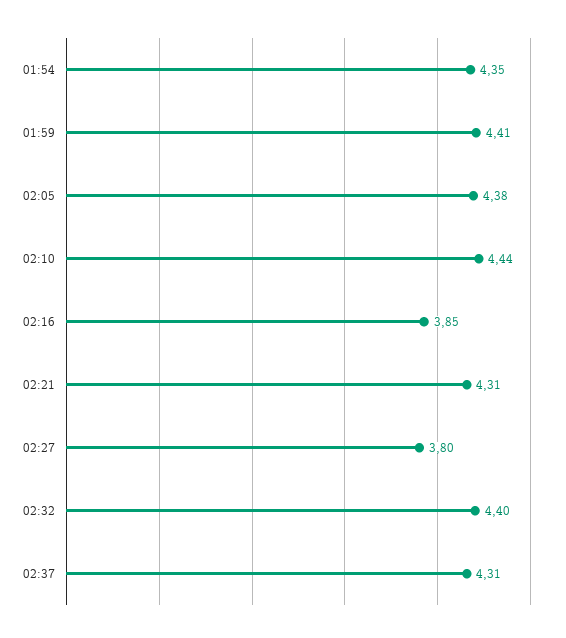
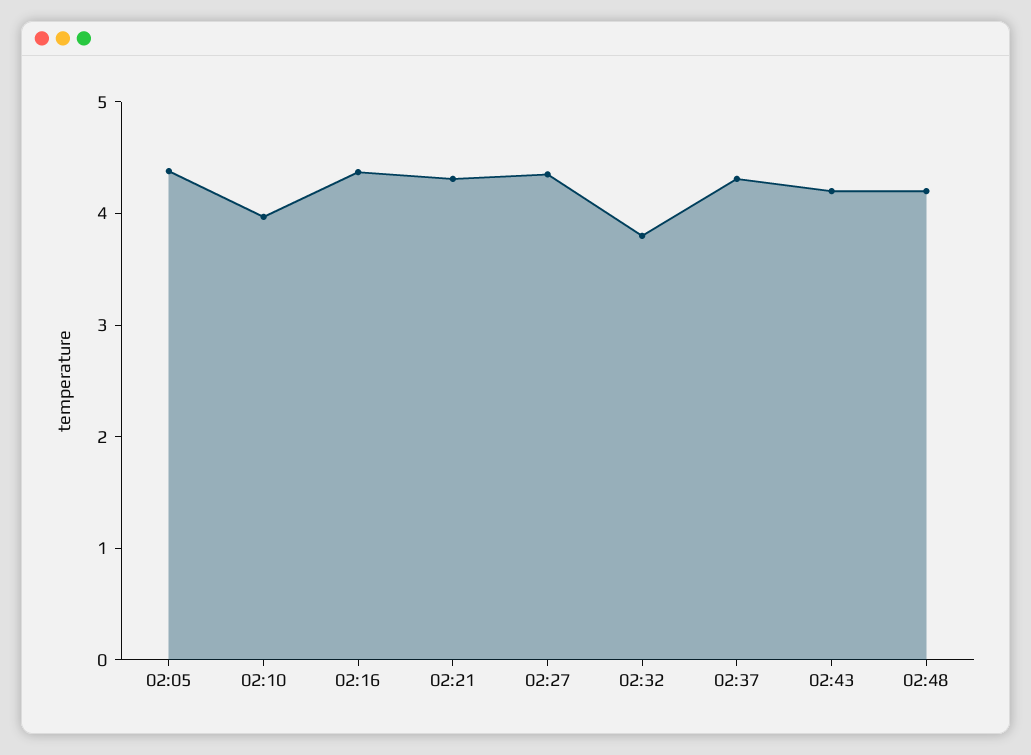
01:54: 4.35 -> none
01:59: 4.41 -> none
02:10: 4.44 -> 4
02:16: 3.85 -> 4.4
02:27: 3.8 -> 4.4
02:32: 4.4 -> 3.8
02:43: none -> 4.2
02:48: none -> 4.2

